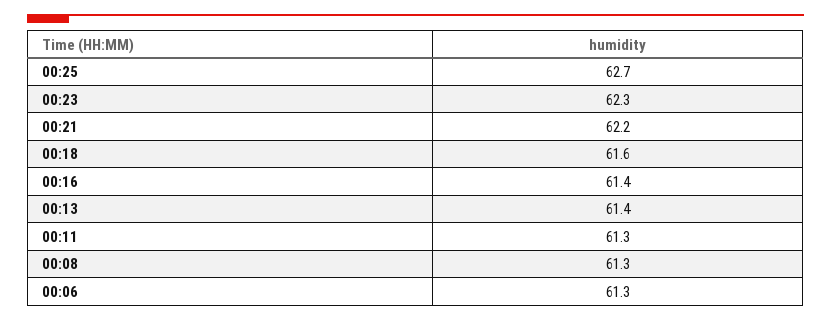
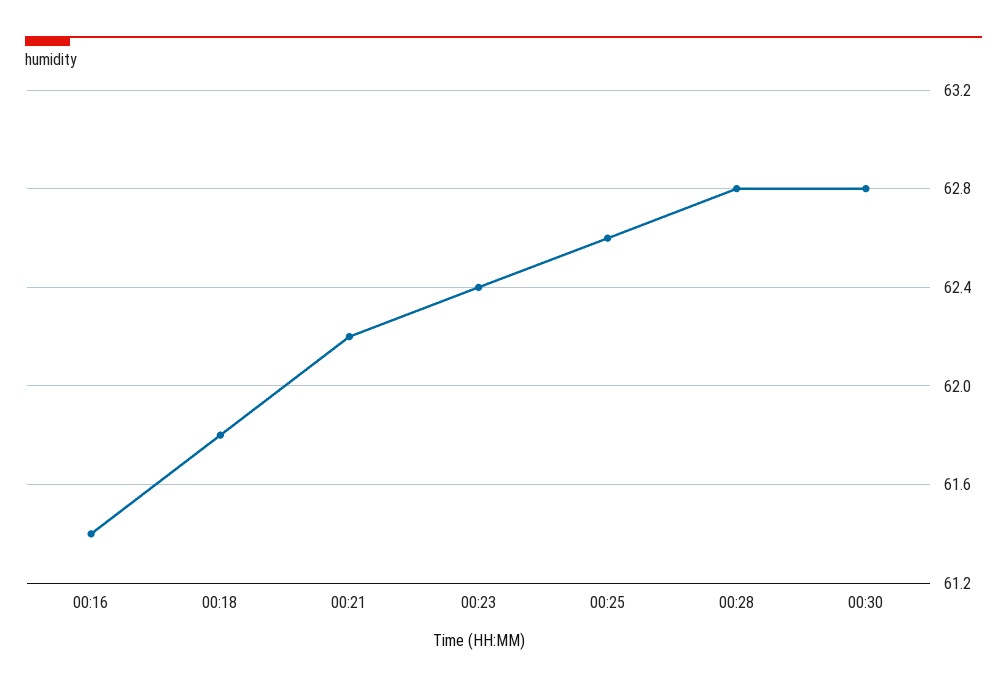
00:25: 62.7 -> 62.6
00:23: 62.3 -> 62.4
00:18: 61.6 -> 61.8
00:13: 61.4 -> none
00:11: 61.3 -> none
00:08: 61.3 -> none
00:06: 61.3 -> none
00:28: none -> 62.8
00:30: none -> 62.8

